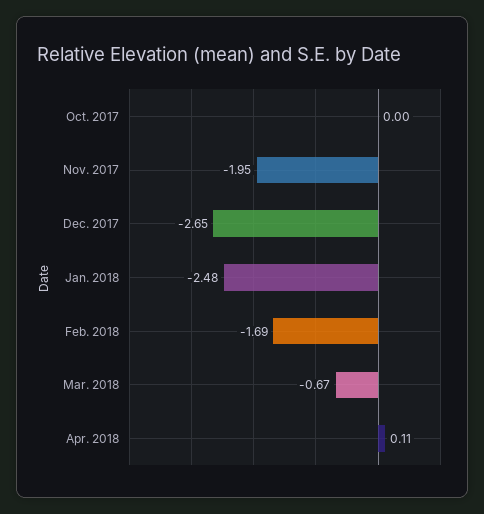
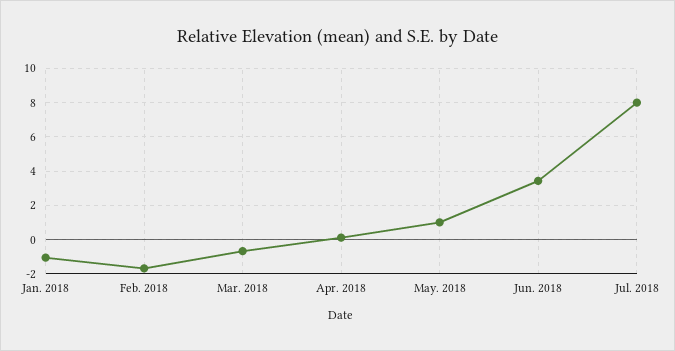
Oct. 2017: 0 -> none
Nov. 2017: -1.95 -> none
Dec. 2017: -2.65 -> none
Jan. 2018: -2.48 -> -1
May. 2018: none -> 1
Jun. 2018: none -> 3.5
Jul. 2018: none -> 8

